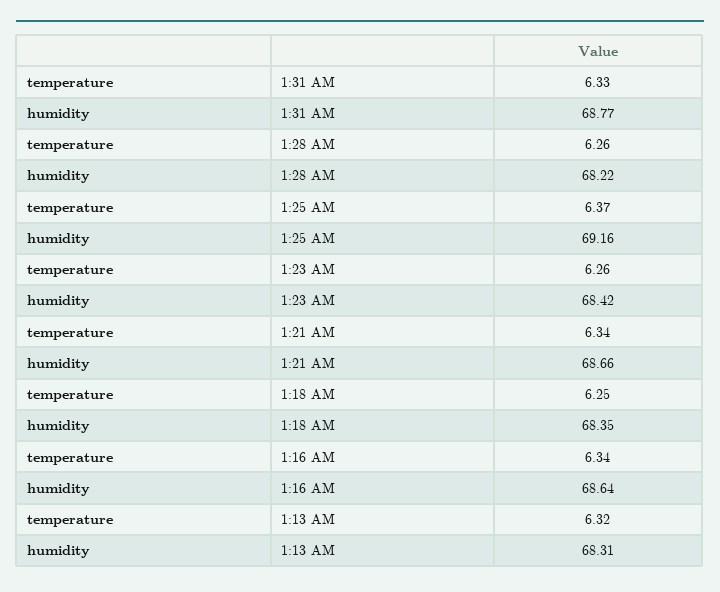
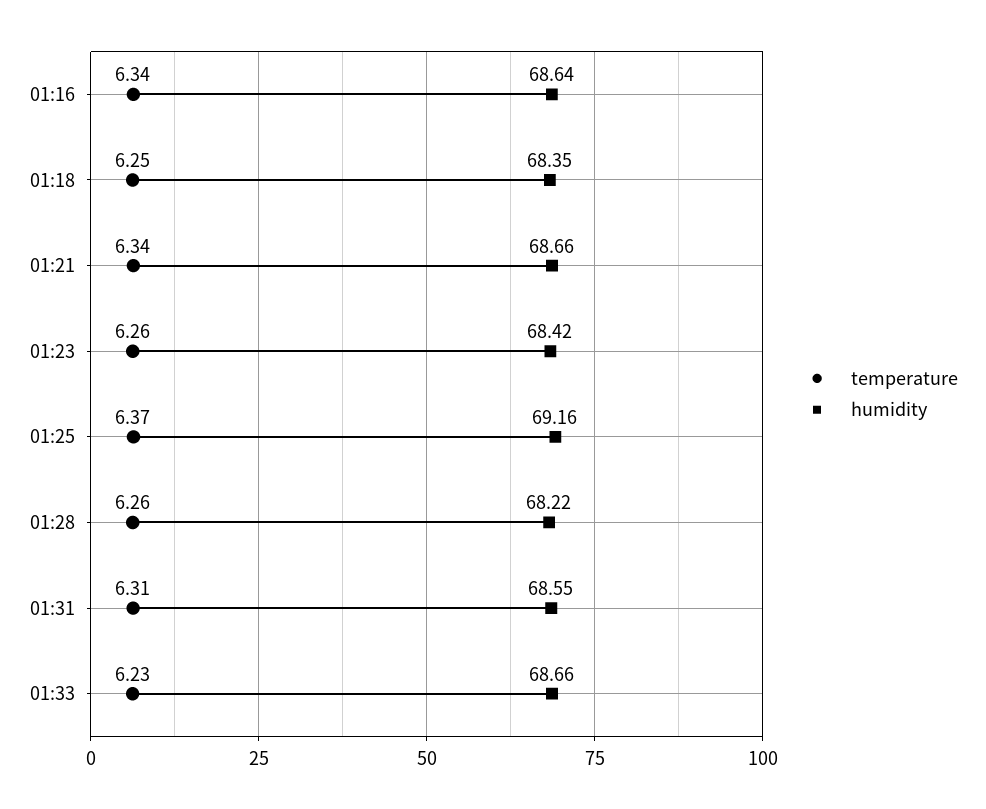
temperature, 1:31 AM: 6.33 -> 6.31
humidity, 1:31 AM: 68.77 -> 68.55
temperature, 1:13 AM: 6.32 -> none
humidity, 1:13 AM: 68.31 -> none
temperature, 01:33: none -> 6.23
humidity, 01:33: none -> 68.66

